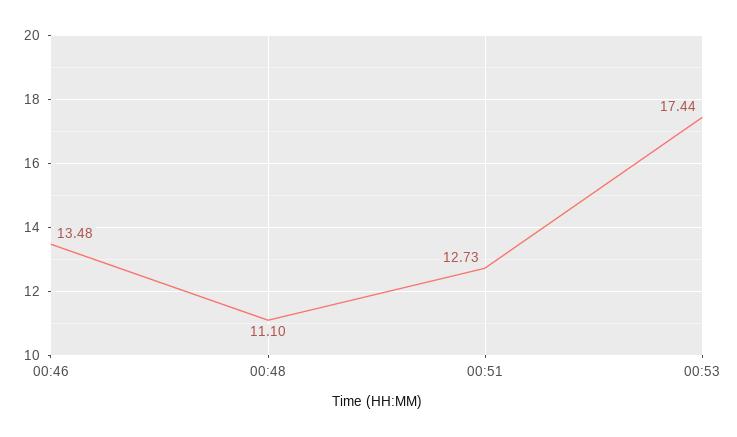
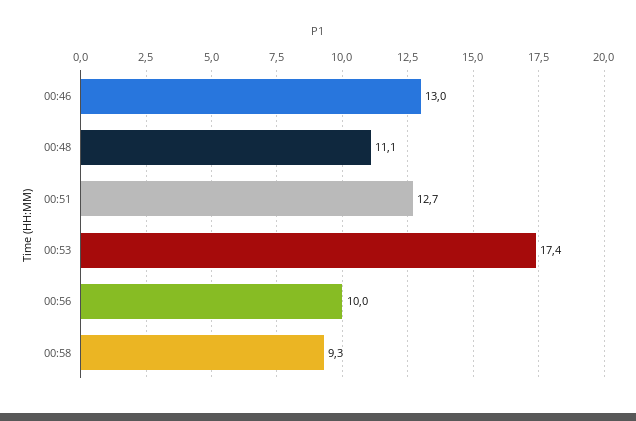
00:46: 13.48 -> 13
00:56: none -> 10
00:58: none -> 9.3

